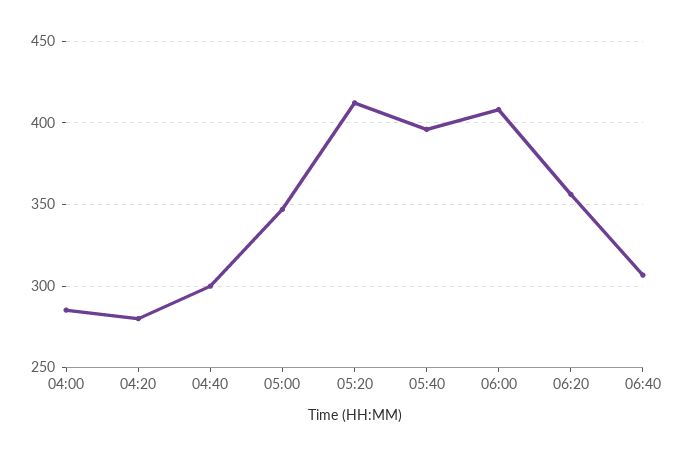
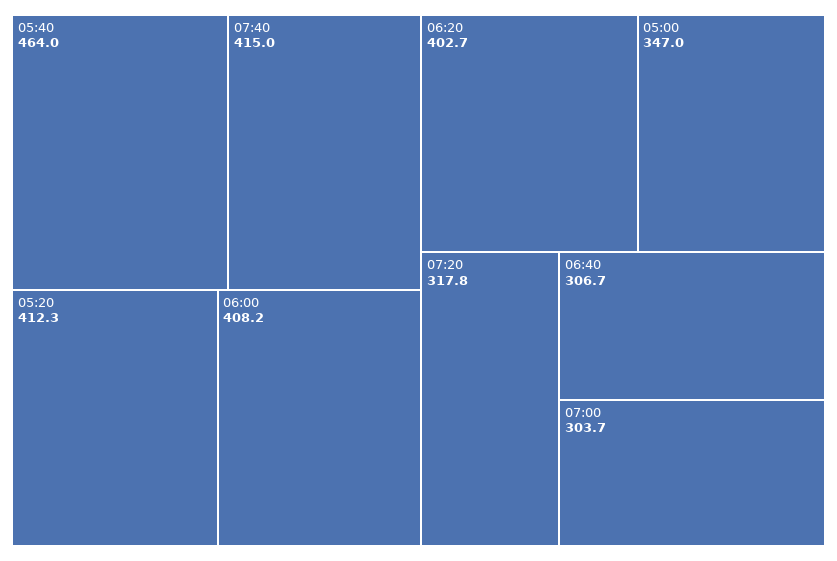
04:00: 285 -> none
04:20: 280 -> none
04:40: 300 -> none
05:40: 395 -> 464
06:20: 355 -> 402.7
07:40: none -> 415
07:20: none -> 317.8
07:00: none -> 303.7

